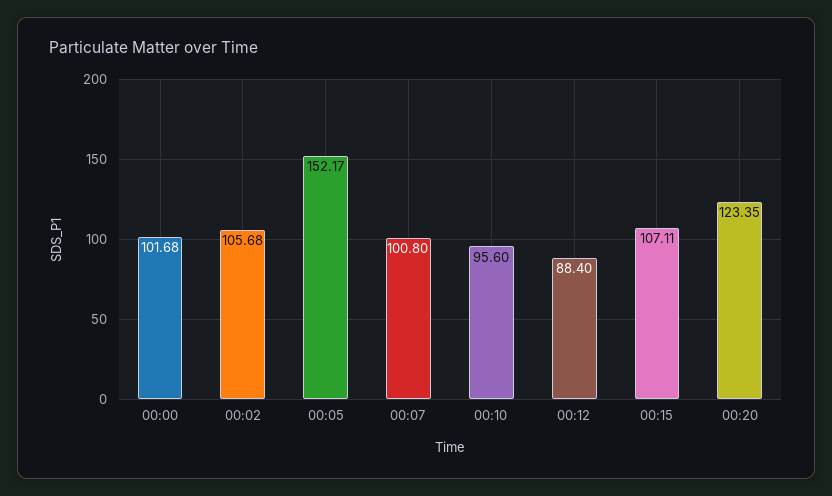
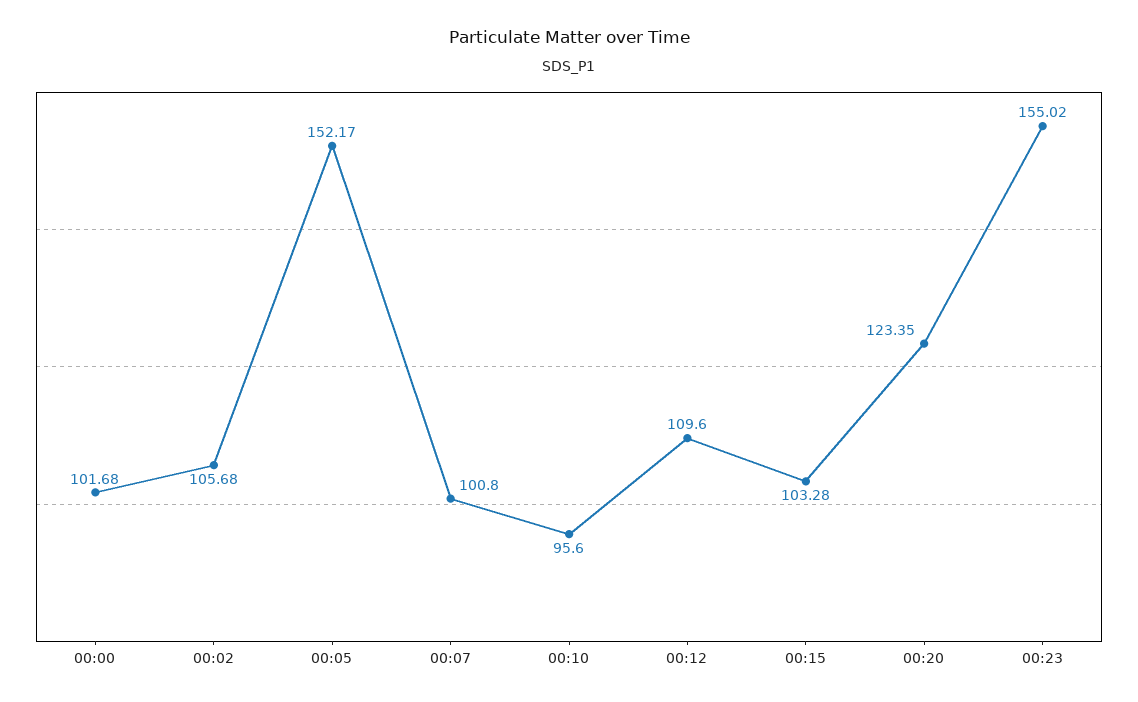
00:12: 88.4 -> 109.6
00:15: 107.11 -> 103.28
00:23: none -> 155.02

